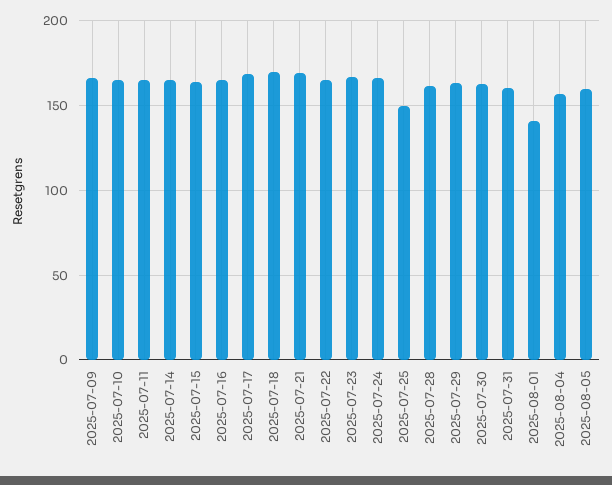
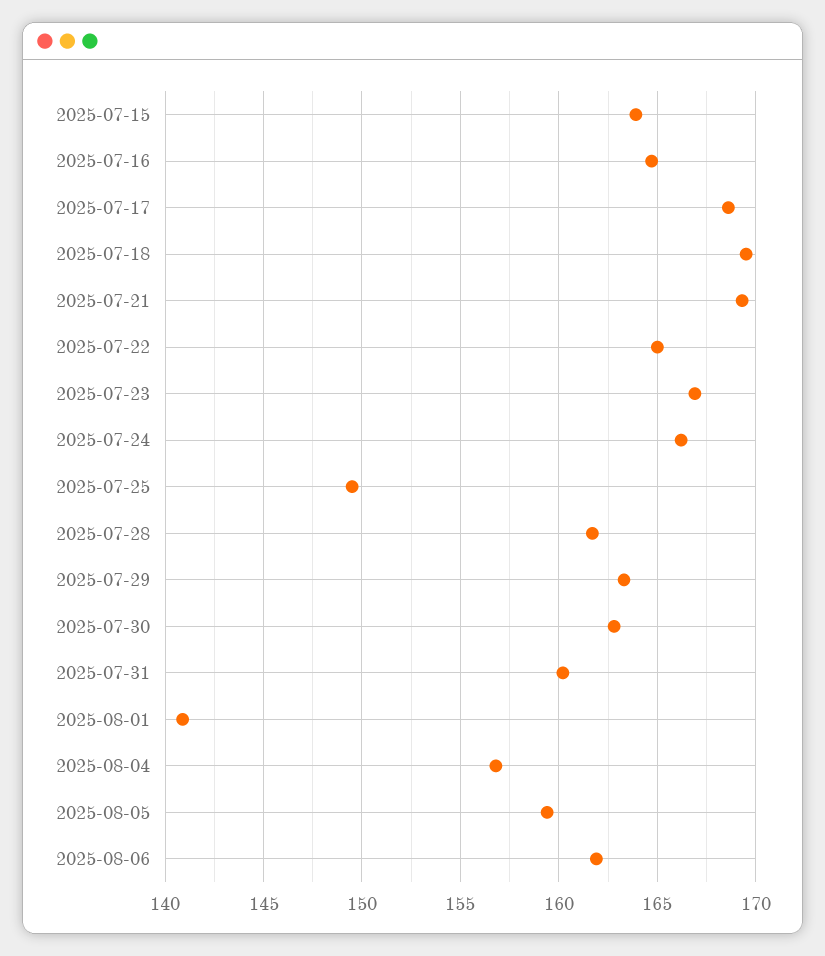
2025-07-09: 165 -> none
2025-07-10: 165 -> none
2025-07-11: 165 -> none
2025-07-14: 165 -> none
2025-08-06: none -> 162

